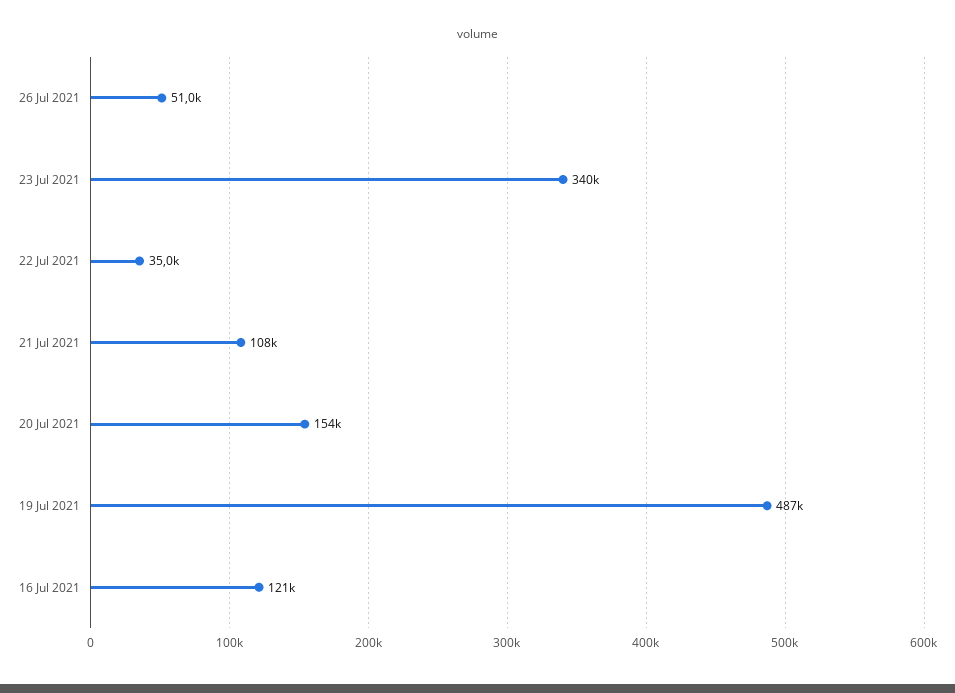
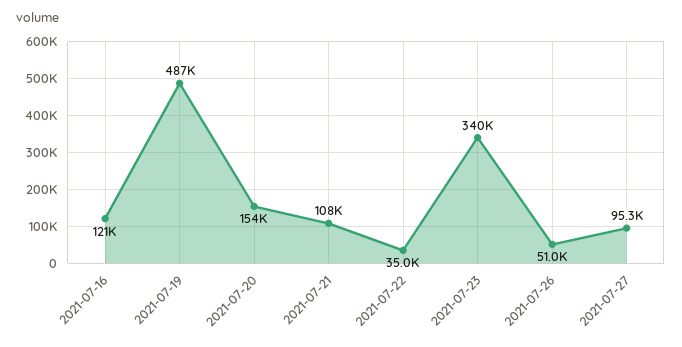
2021-07-27: none -> 95300

